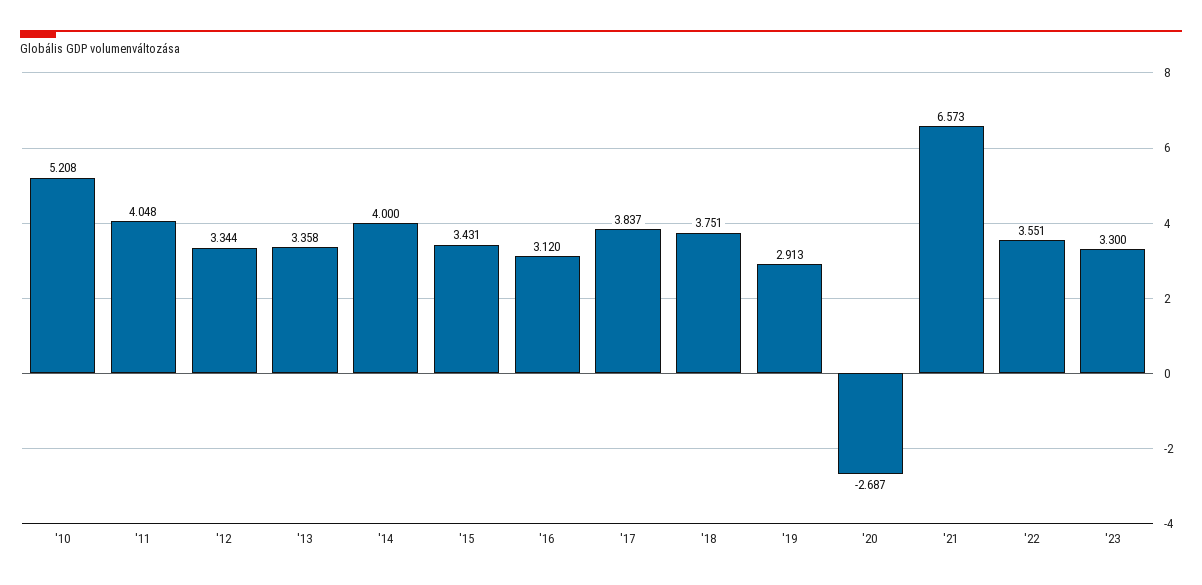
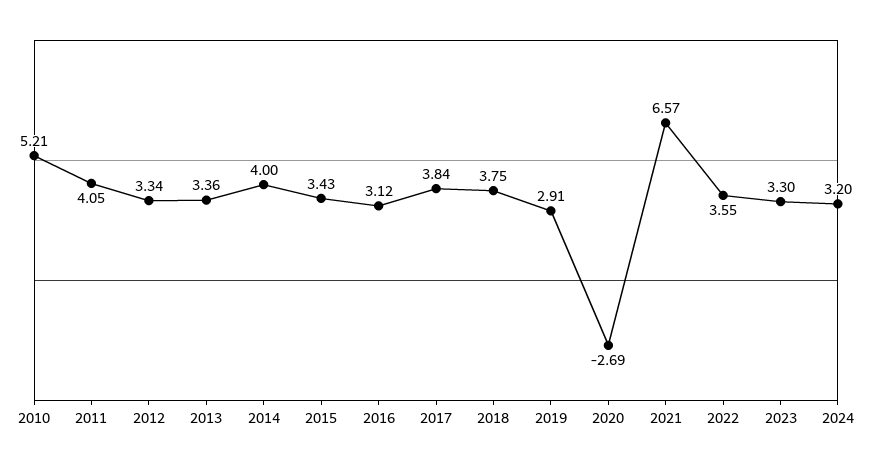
2024: none -> 3.2

